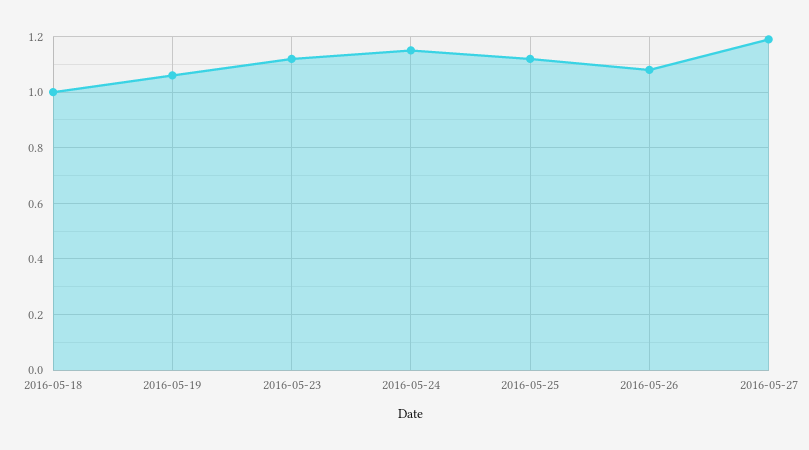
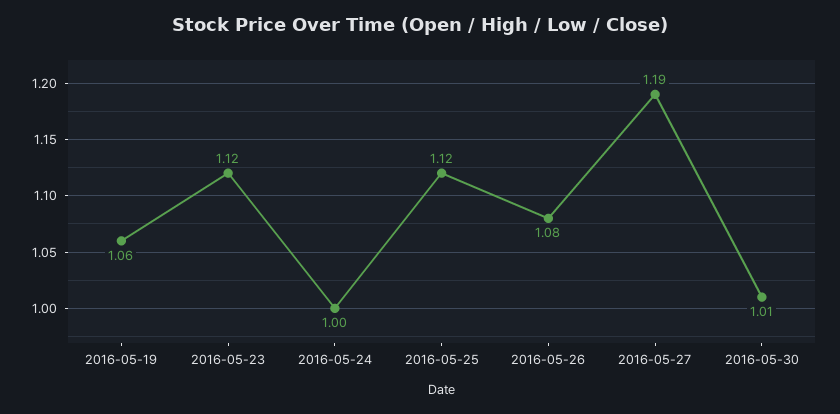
2016-05-18: 1 -> none
2016-05-24: 1.15 -> 1
2016-05-30: none -> 1.01

